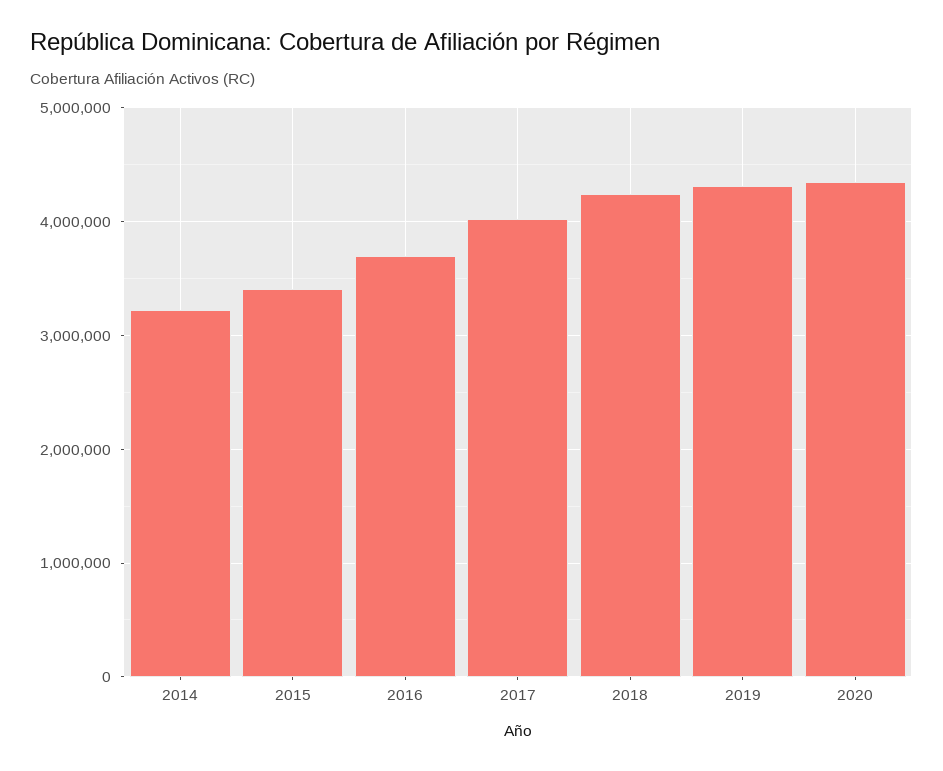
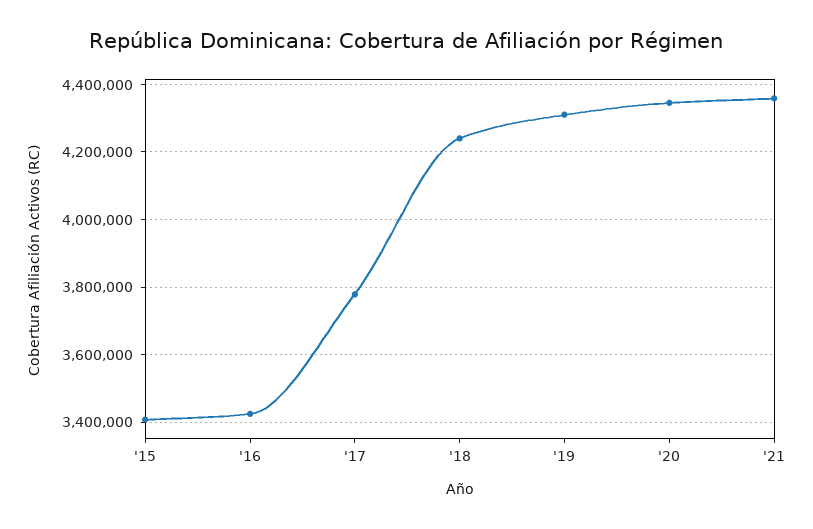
2014: 3200000 -> none
2016: 3700000 -> 3420000
2017: 4000000 -> 3780000
'21: none -> 4360000

